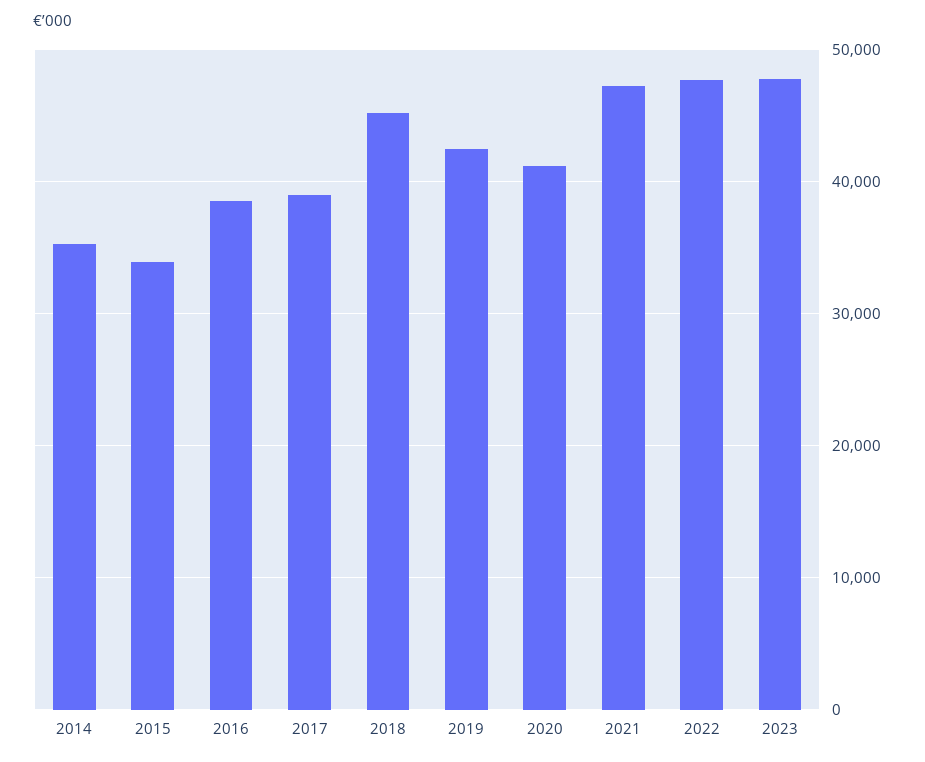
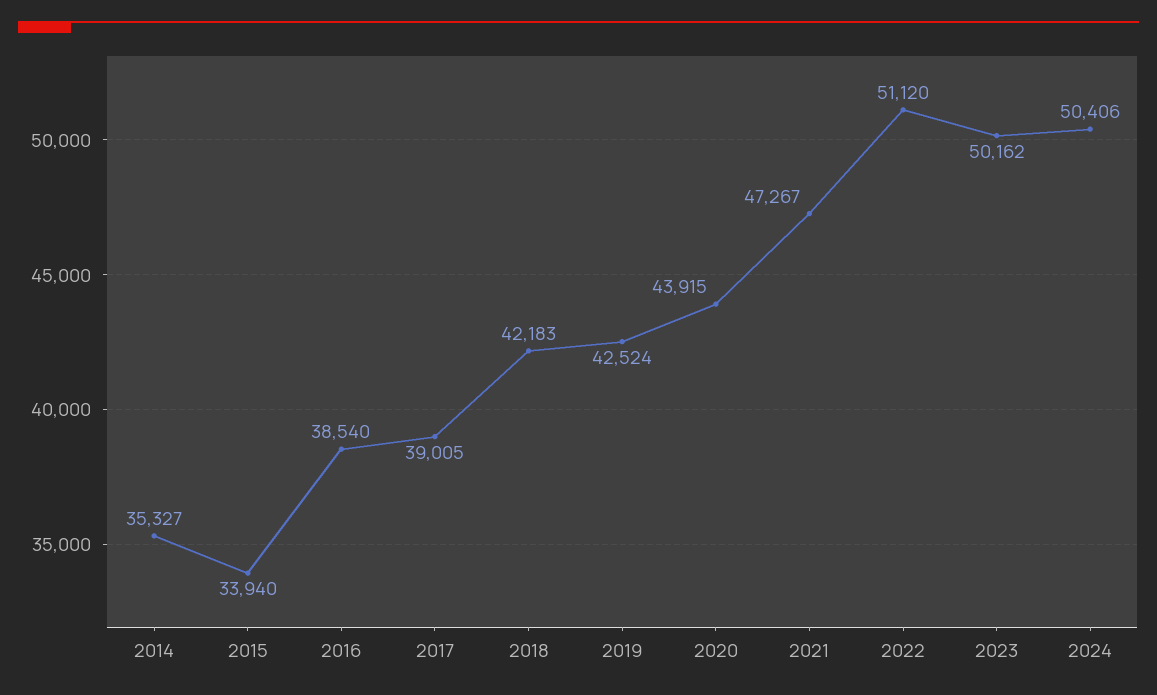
2018: 45000 -> 42183
2020: 41000 -> 43915
2022: 48000 -> 51120
2023: 48000 -> 50162
2024: none -> 50406

